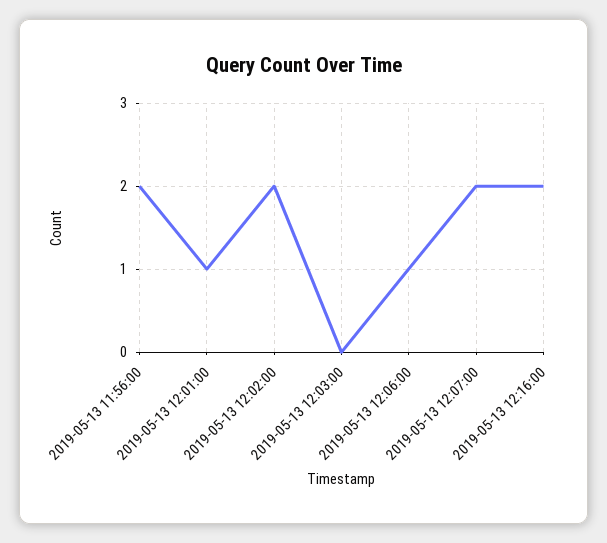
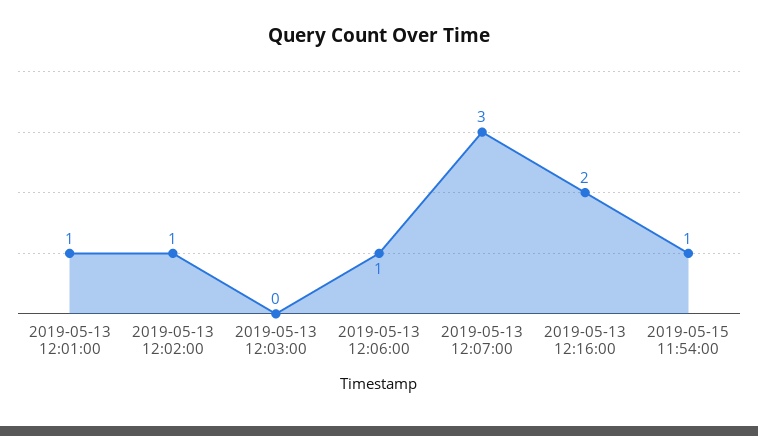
2019-05-13 11:56:00: 2 -> none
2019-05-13 12:02:00: 2 -> 1
2019-05-13 12:07:00: 2 -> 3
2019-05-15 11:54:00: none -> 1

